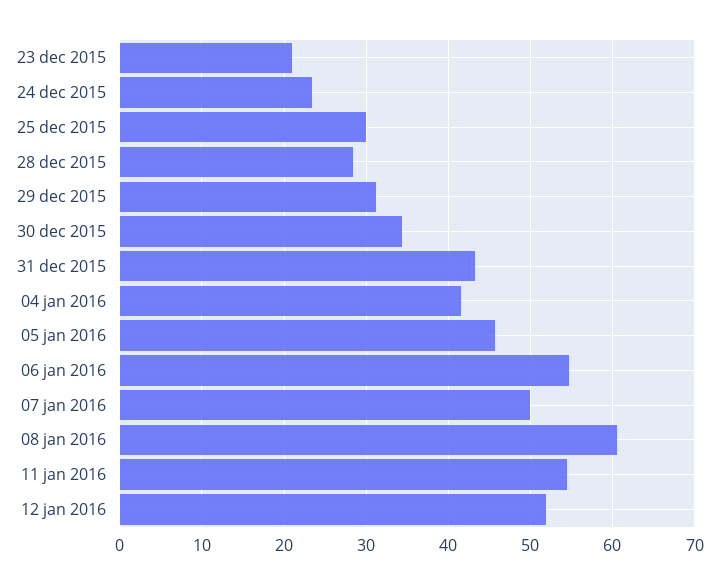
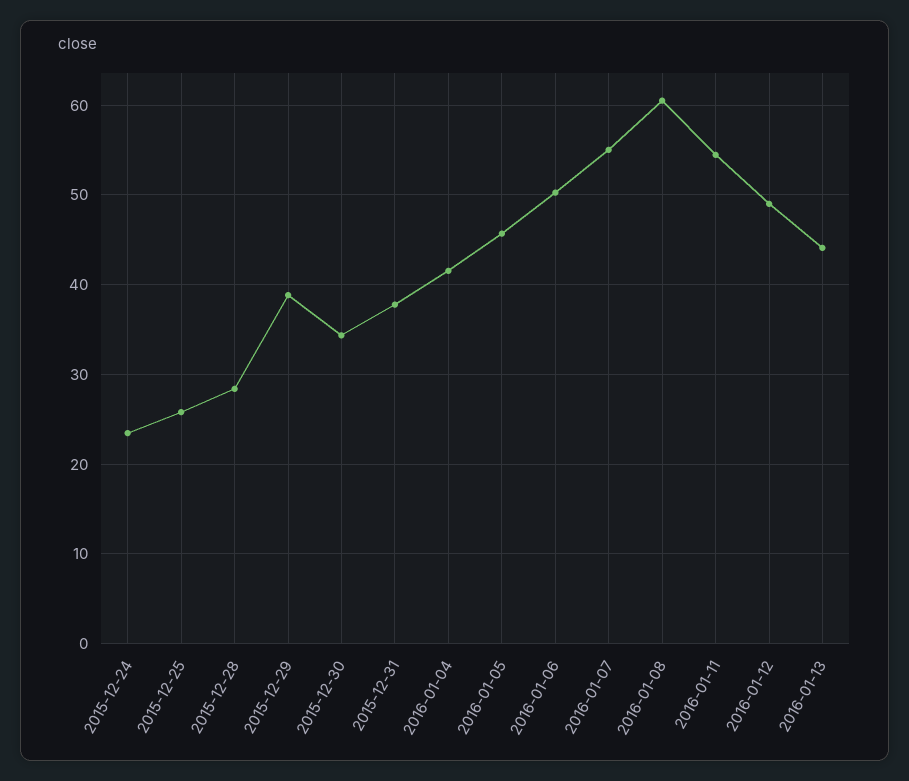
23 dec 2015: 21 -> none
25 dec 2015: 30 -> 26
29 dec 2015: 31 -> 39
31 dec 2015: 43 -> 38
06 jan 2016: 55 -> 50
07 jan 2016: 50 -> 55
12 jan 2016: 52 -> 49
2016-01-13: none -> 44

